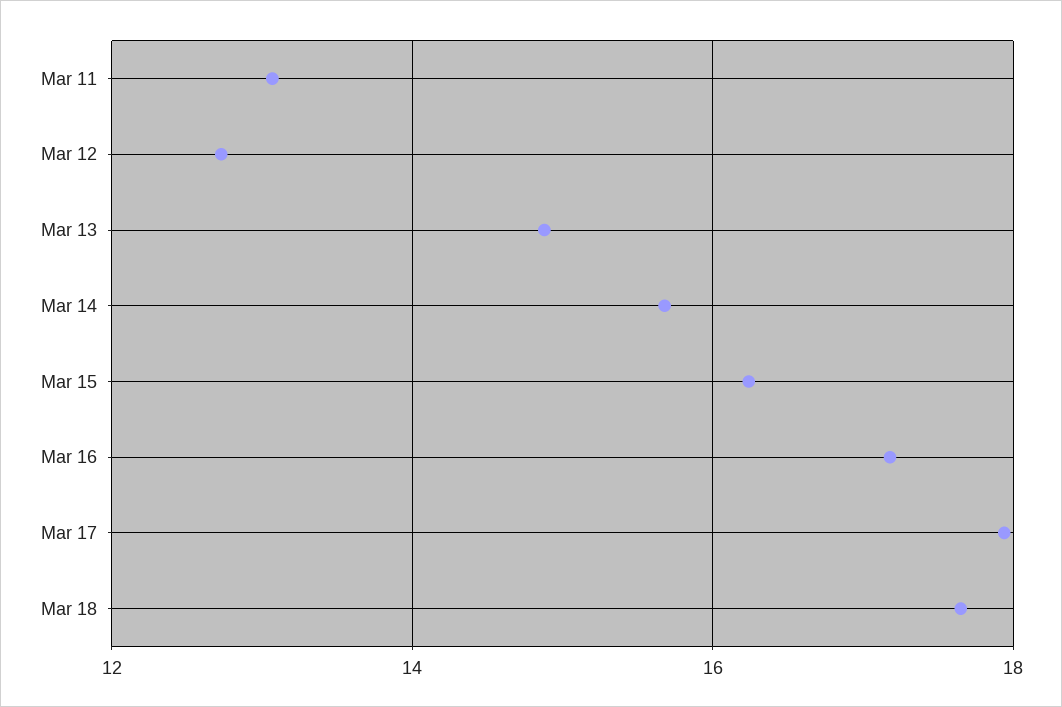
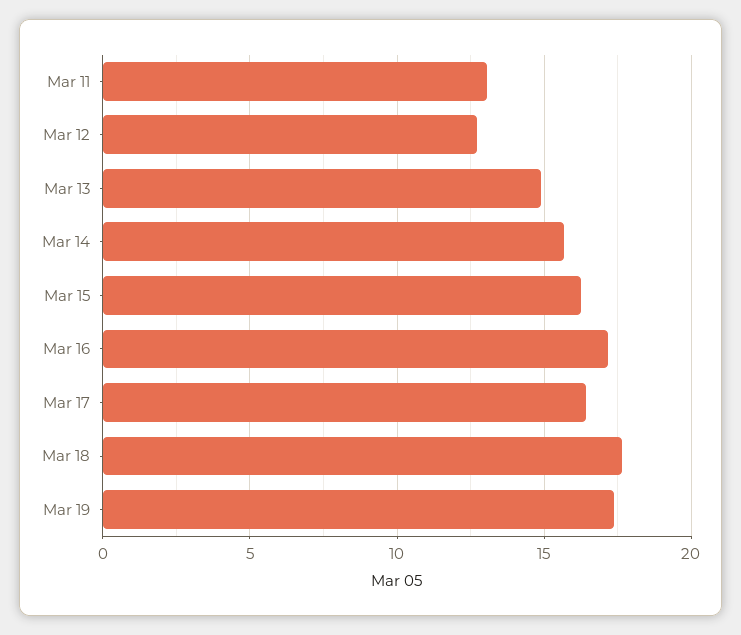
Mar 17: 18 -> 16.5
Mar 19: none -> 17.5

